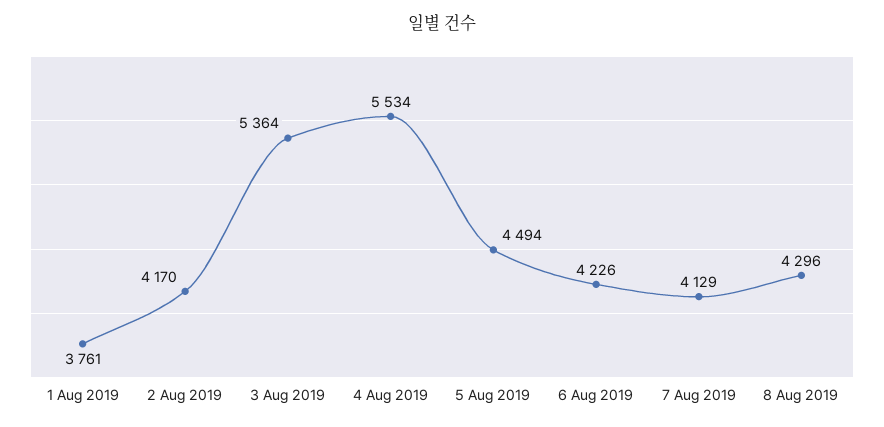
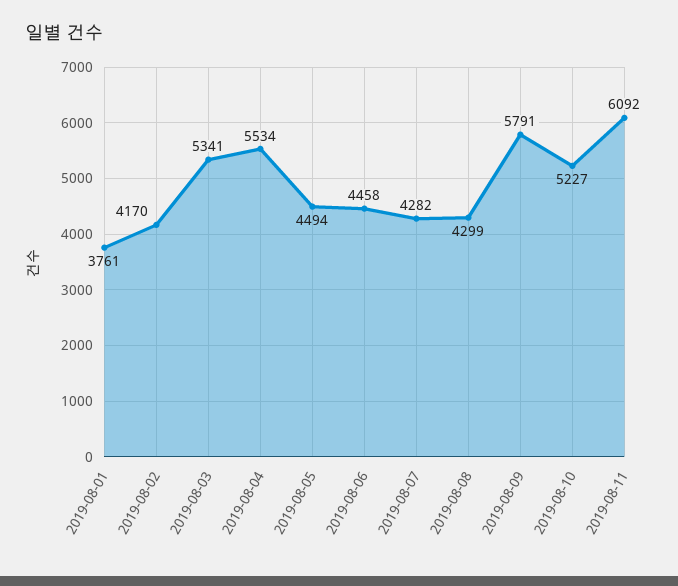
3 Aug 2019: 5364 -> 5341
6 Aug 2019: 4226 -> 4458
7 Aug 2019: 4129 -> 4282
8 Aug 2019: 4296 -> 4299
2019-08-09: none -> 5791
2019-08-10: none -> 5227
2019-08-11: none -> 6092

